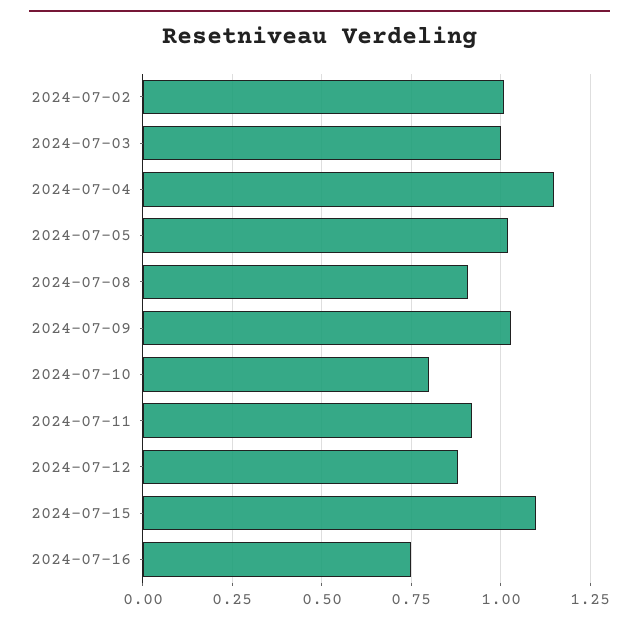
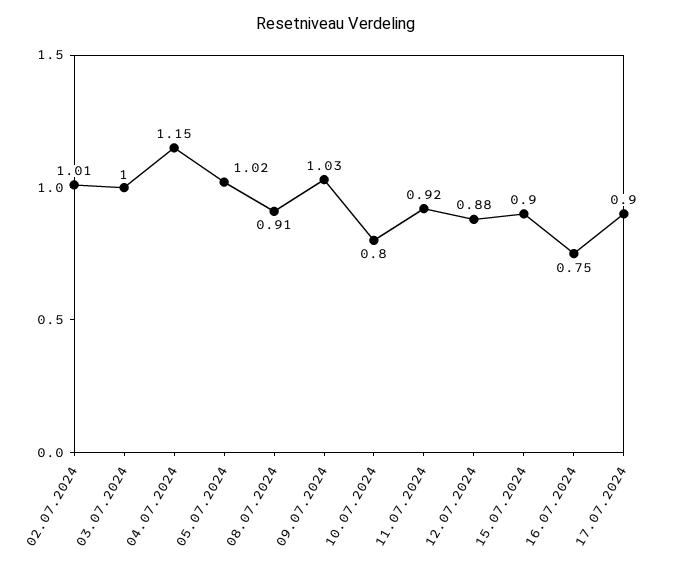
2024-07-15: 1.1 -> 0.9
17.07.2024: none -> 0.9

